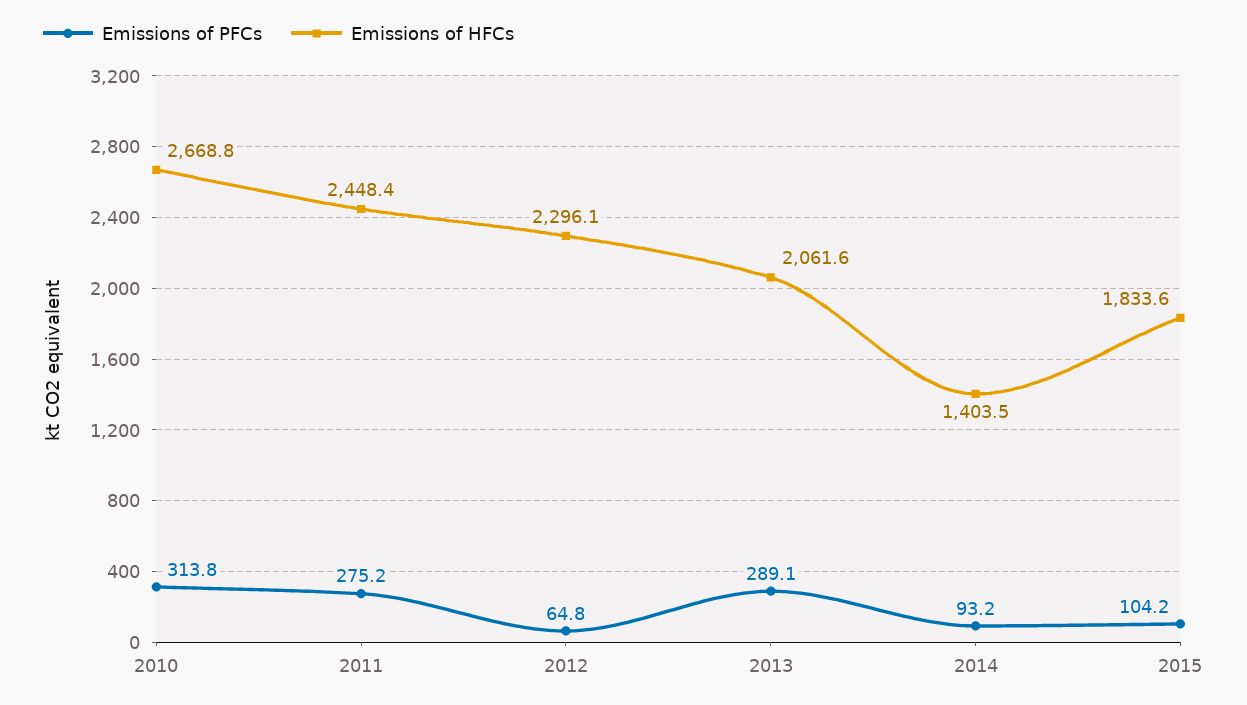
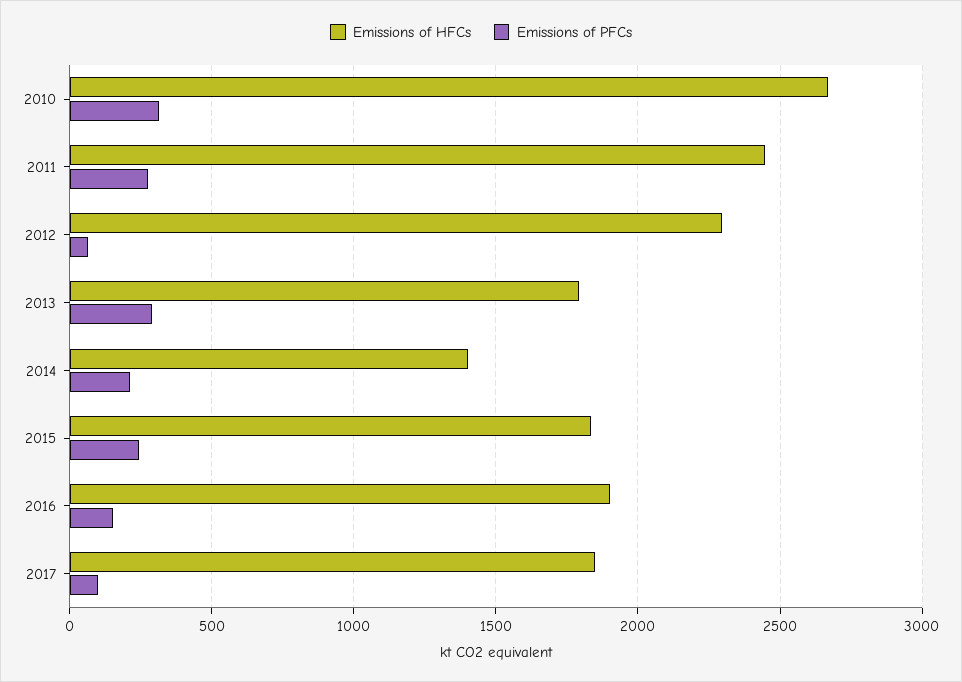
Emissions of HFCs, 2013: 2061.6 -> 1800
Emissions of PFCs, 2014: 93.2 -> 200
Emissions of PFCs, 2015: 104.2 -> 250
Emissions of HFCs, 2016: none -> 1900
Emissions of PFCs, 2016: none -> 150
Emissions of HFCs, 2017: none -> 1850
Emissions of PFCs, 2017: none -> 100

